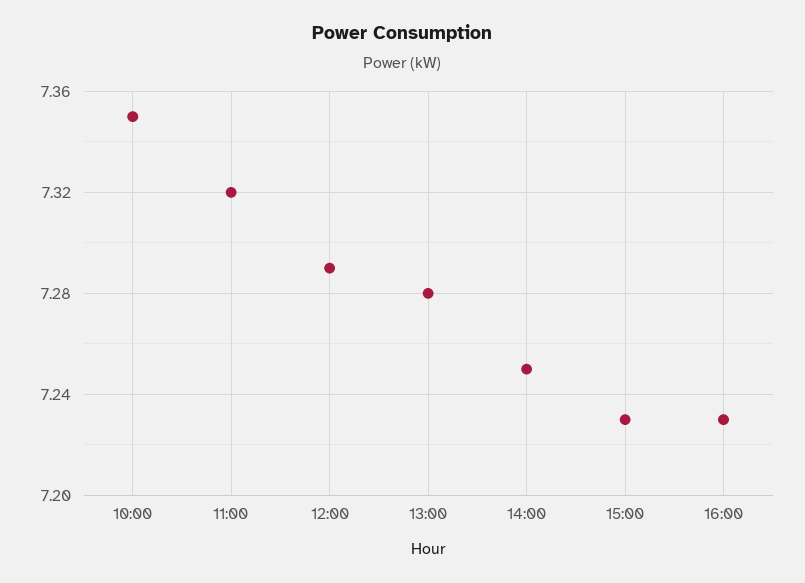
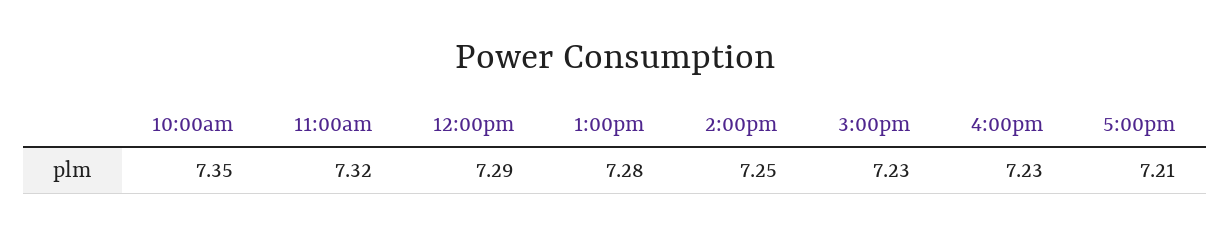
5:00pm: none -> 7.21

